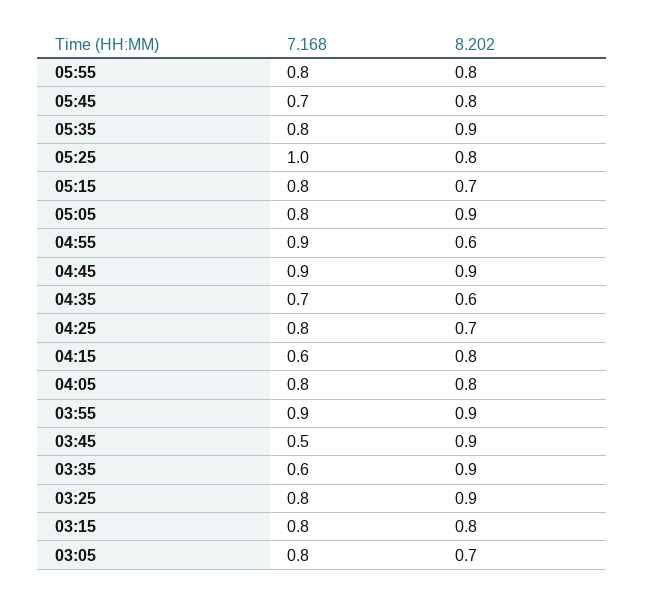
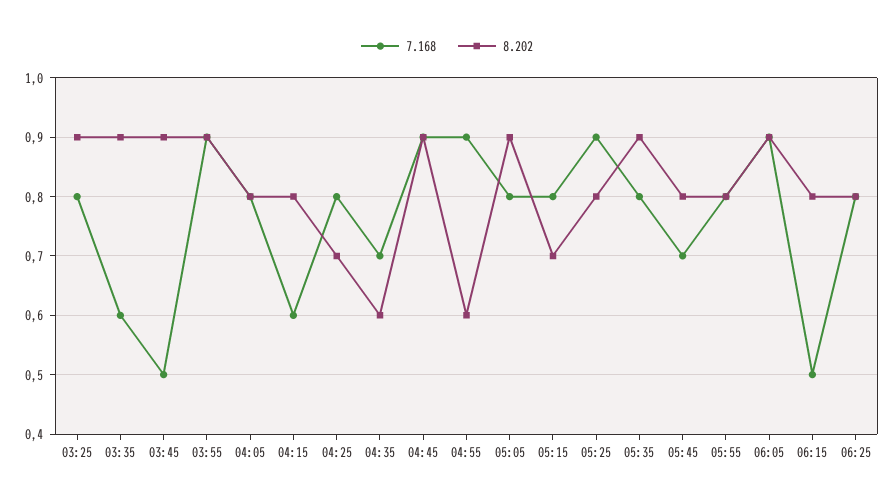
7.168, 05:25: 1 -> 0.9
7.168, 03:15: 0.8 -> none
8.202, 03:15: 0.8 -> none
7.168, 03:05: 0.8 -> none
8.202, 03:05: 0.7 -> none
7.168, 06:05: none -> 0.9
8.202, 06:05: none -> 0.9
7.168, 06:15: none -> 0.5
8.202, 06:15: none -> 0.8
7.168, 06:25: none -> 0.8
8.202, 06:25: none -> 0.8

